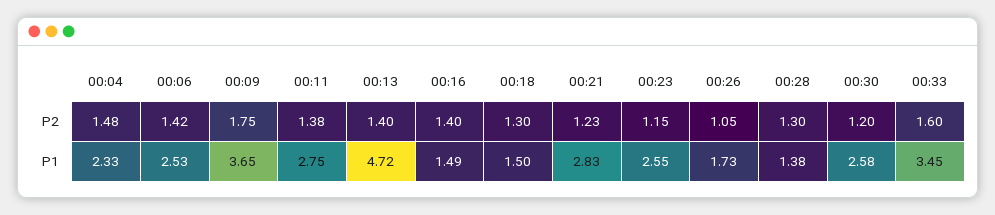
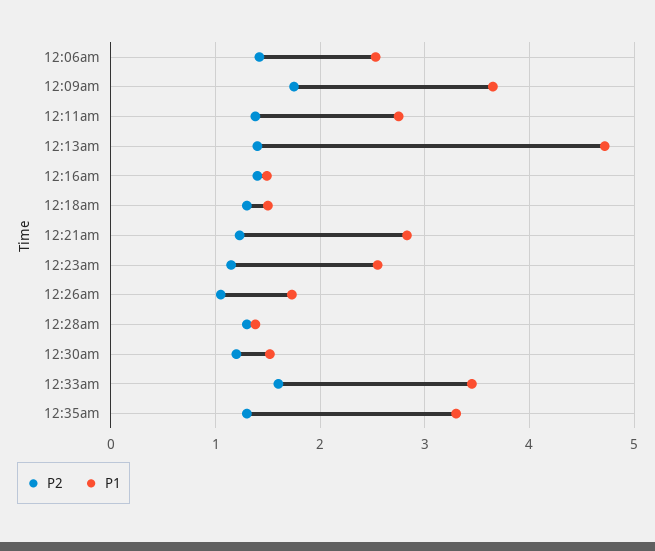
P2, 00:04: 1.48 -> none
P1, 00:04: 2.33 -> none
P1, 00:30: 2.58 -> 1.5
P2, 12:35am: none -> 1.3
P1, 12:35am: none -> 3.3

